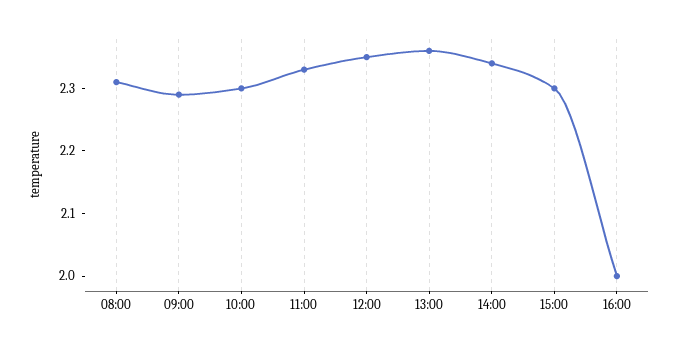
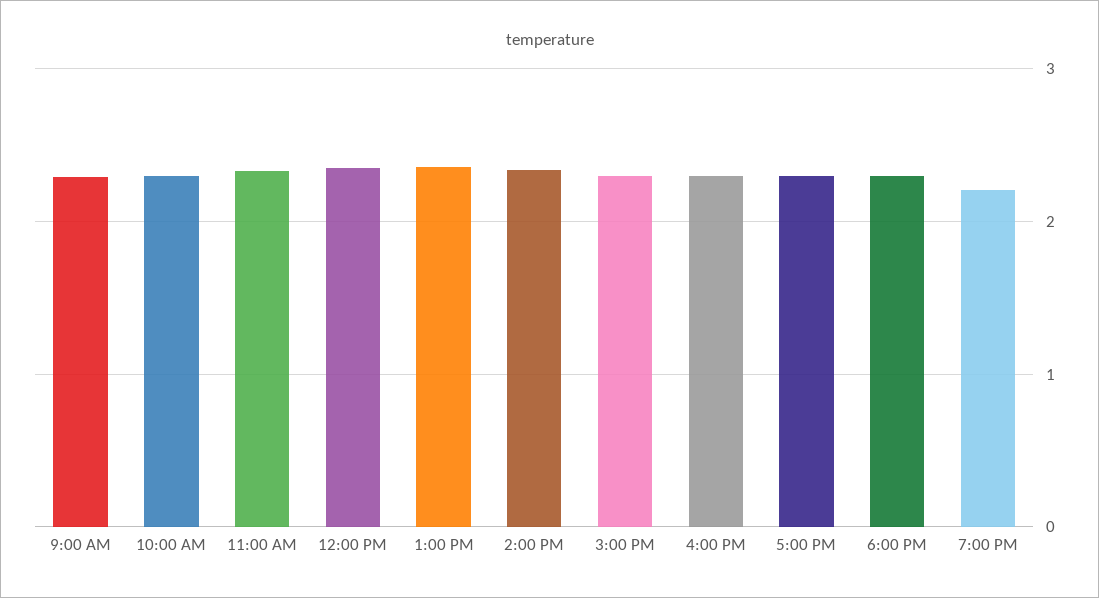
08:00: 2.3 -> none
16:00: 2 -> 2.3
5:00 PM: none -> 2.3
6:00 PM: none -> 2.3
7:00 PM: none -> 2.2

